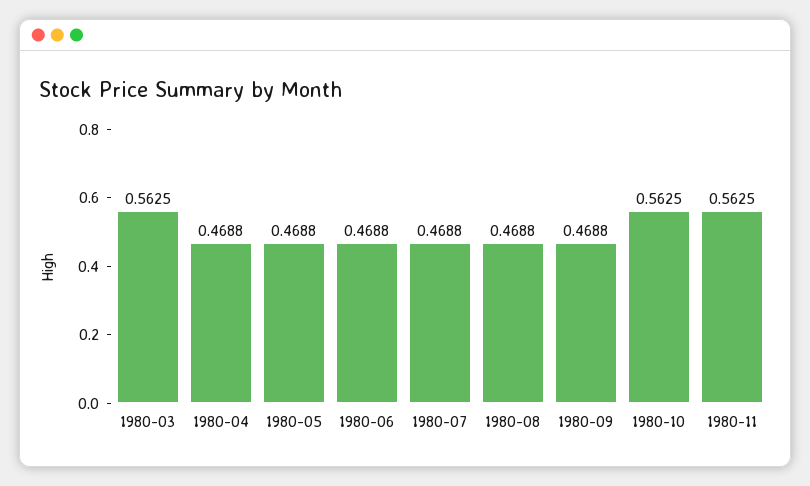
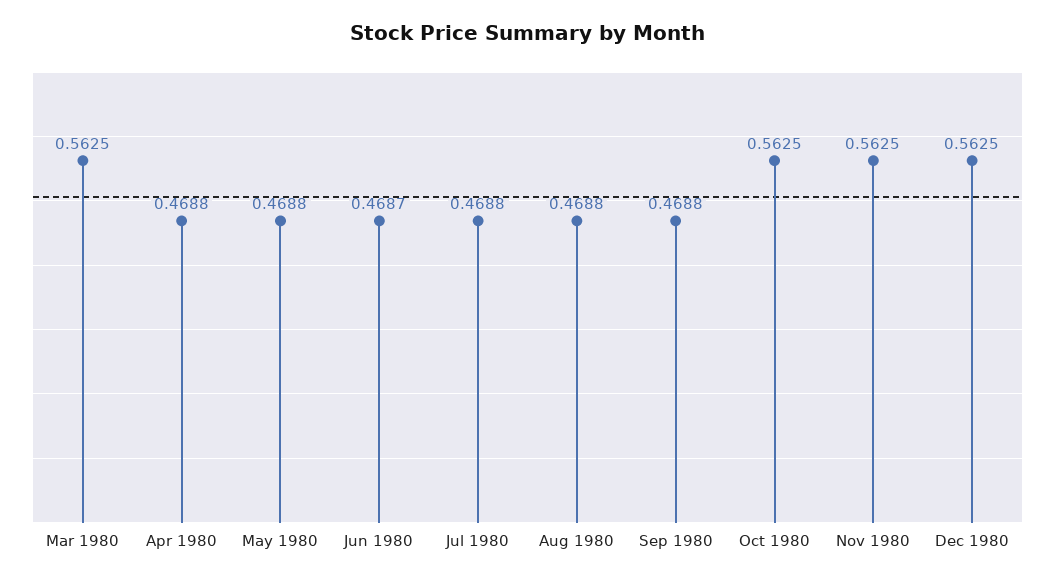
1980-06: 0.4688 -> 0.4687
Dec 1980: none -> 0.5625

